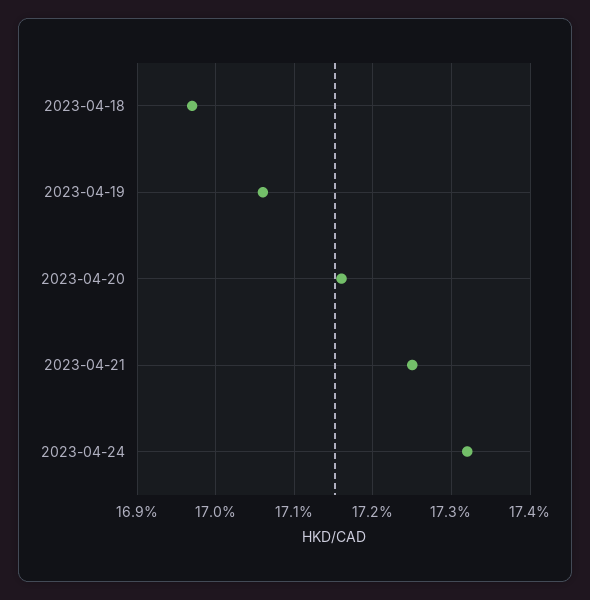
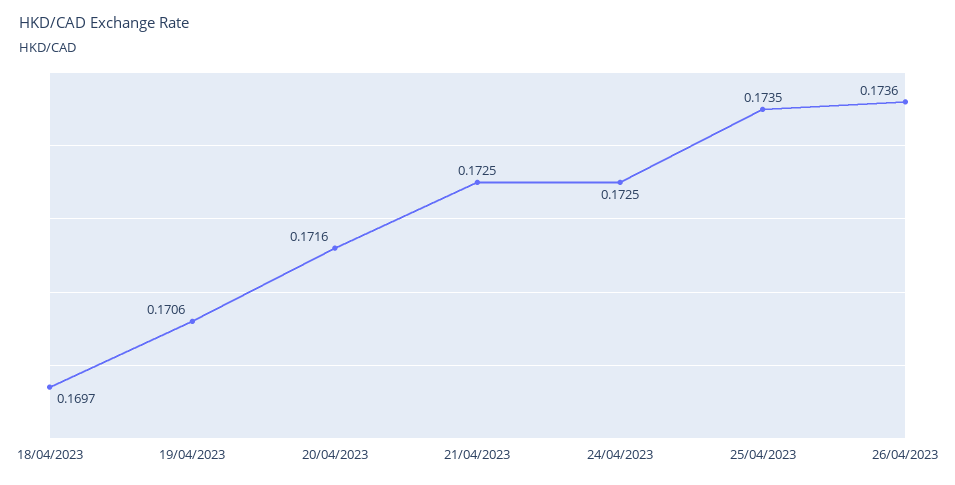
2023-04-24: 0.1732 -> 0.1725
25/04/2023: none -> 0.1735
26/04/2023: none -> 0.1736

